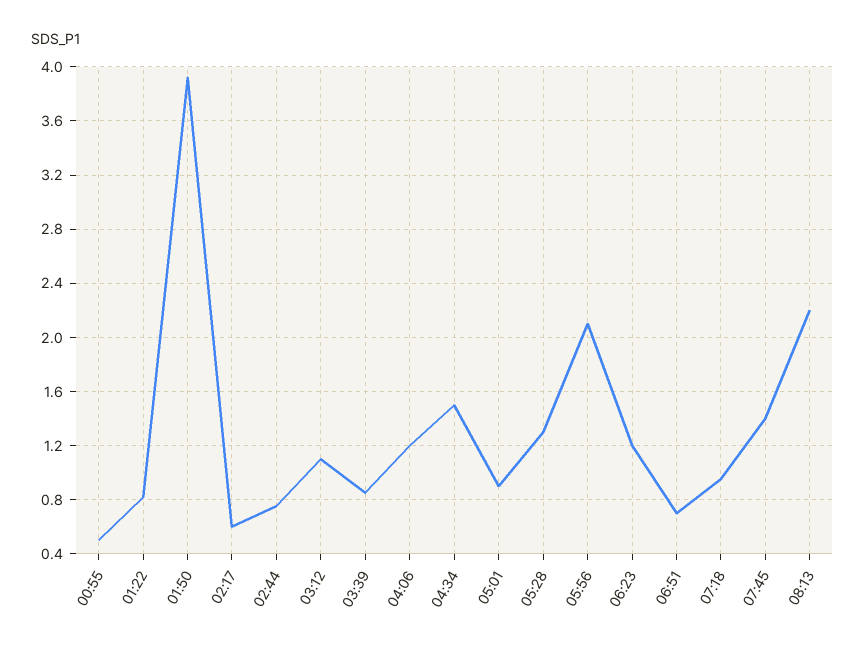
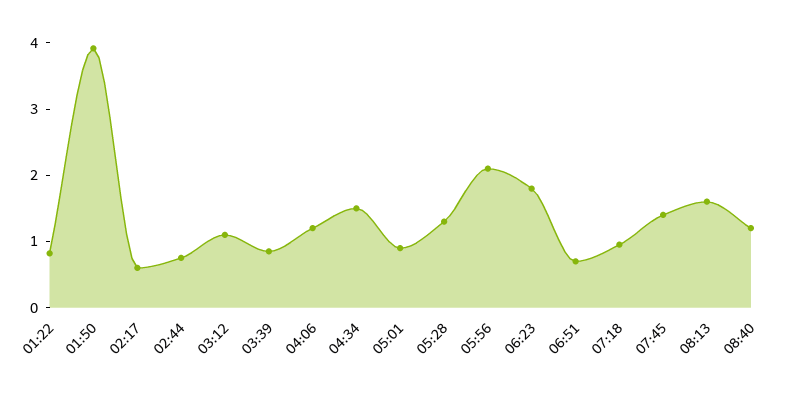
00:55: 0.5 -> none
06:23: 1.2 -> 1.8
08:13: 2.2 -> 1.6
08:40: none -> 1.2

